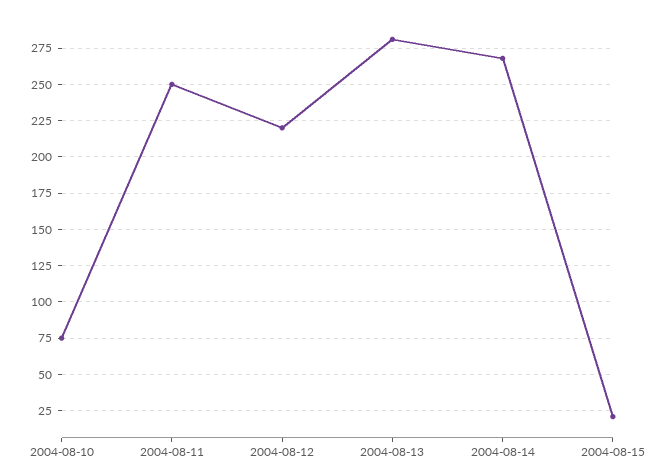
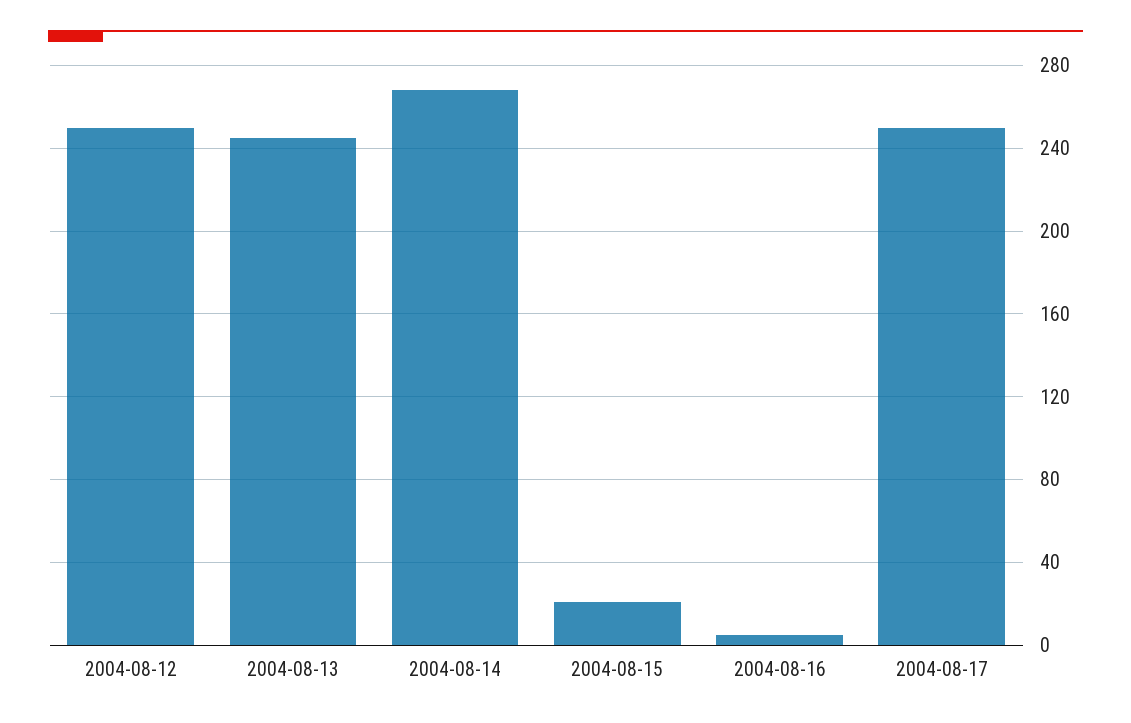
2004-08-10: 75 -> none
2004-08-11: 250 -> none
2004-08-12: 220 -> 250
2004-08-13: 280 -> 245
2004-08-16: none -> 5
2004-08-17: none -> 250

